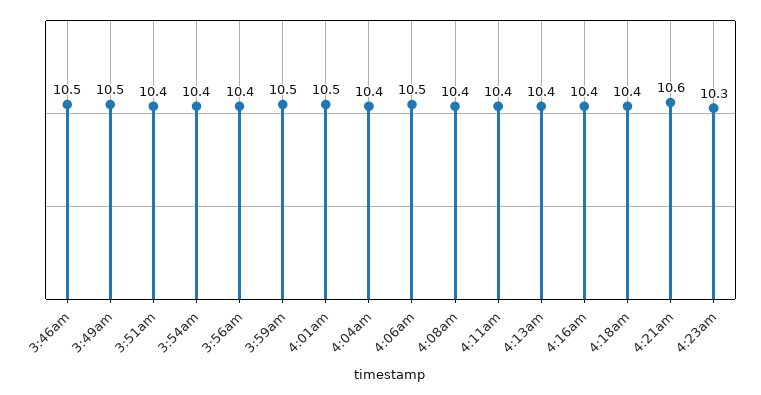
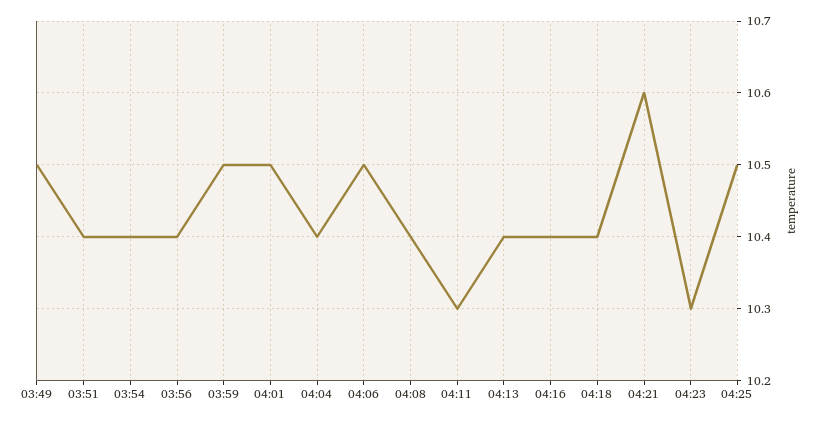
3:46am: 10.5 -> none
4:11am: 10.4 -> 10.3
04:25: none -> 10.5

